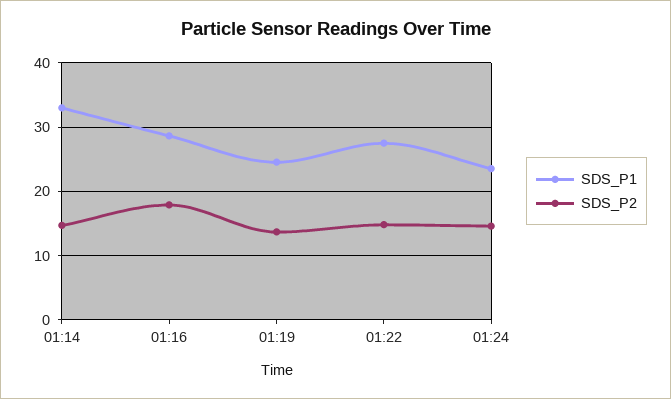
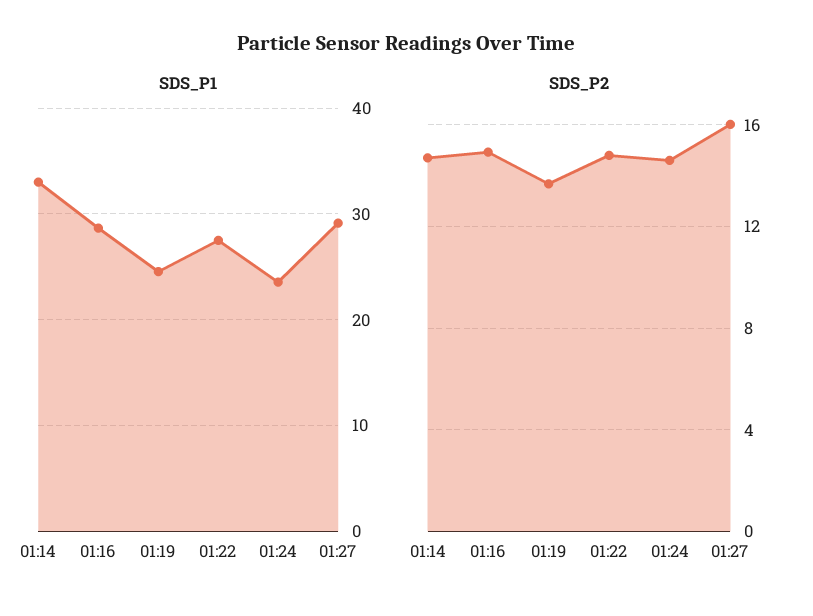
SDS_P2, 01:16: 18 -> 15
SDS_P1, 01:27: none -> 29
SDS_P2, 01:27: none -> 16

